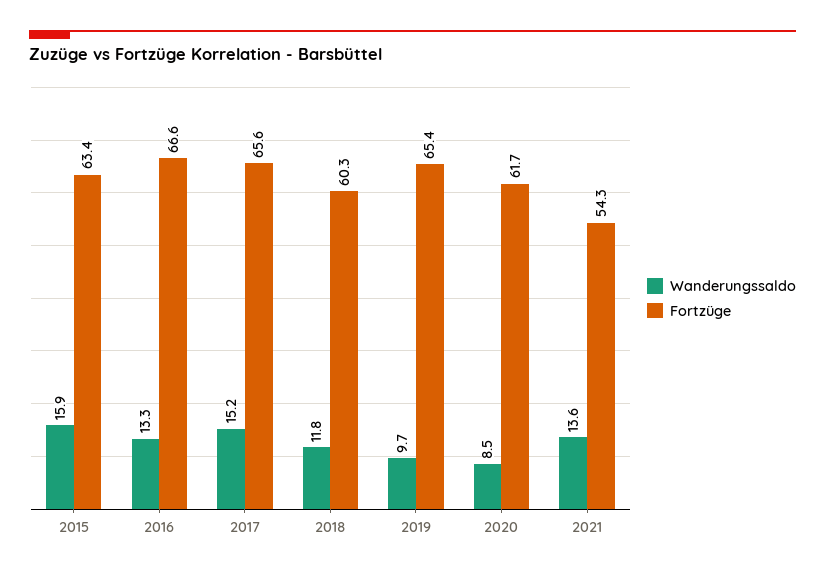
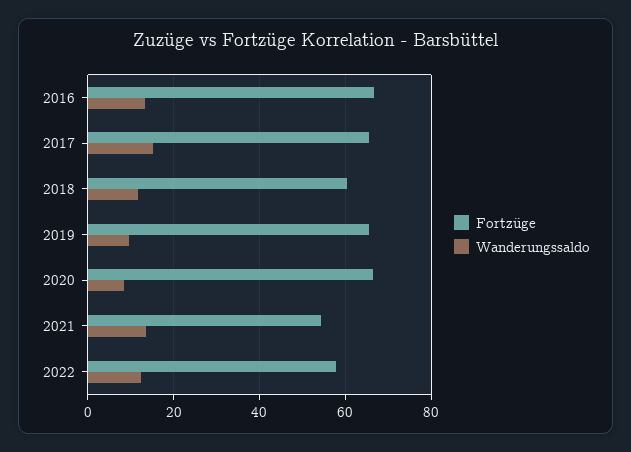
Wanderungssaldo, 2015: 15.9 -> none
Fortzüge, 2015: 63.4 -> none
Fortzüge, 2020: 61.7 -> 66
Fortzüge, 2022: none -> 58
Wanderungssaldo, 2022: none -> 12

